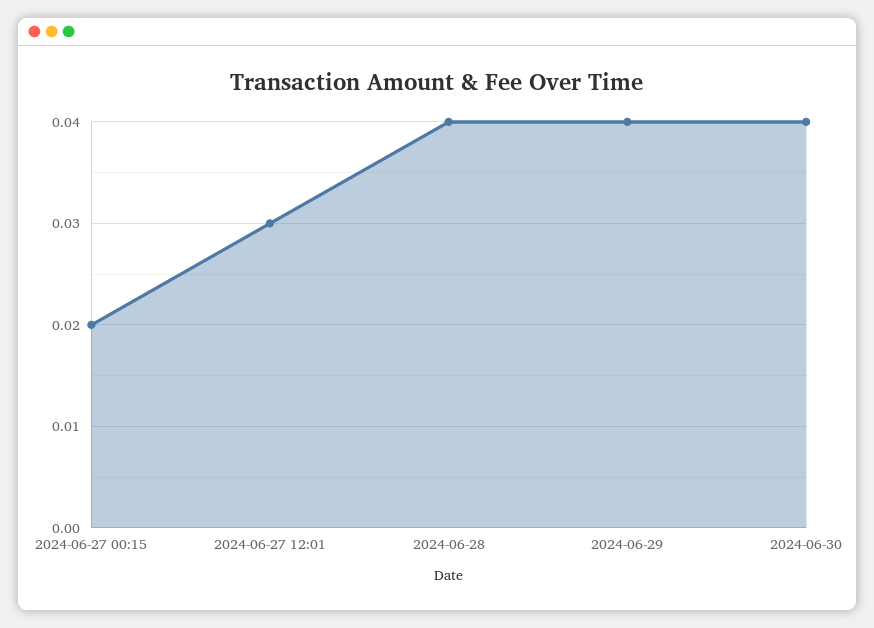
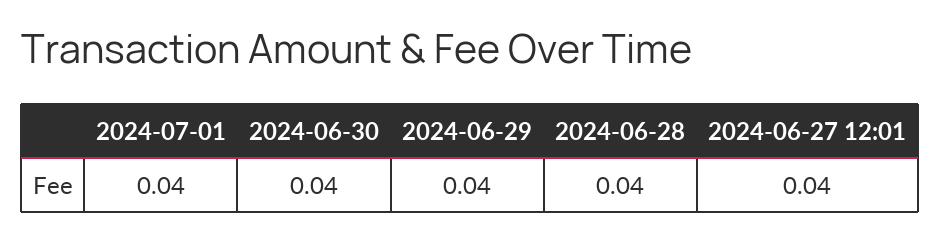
2024-06-27 00:15: 0.02 -> none
2024-06-27 12:01: 0.03 -> 0.04
2024-07-01: none -> 0.04

